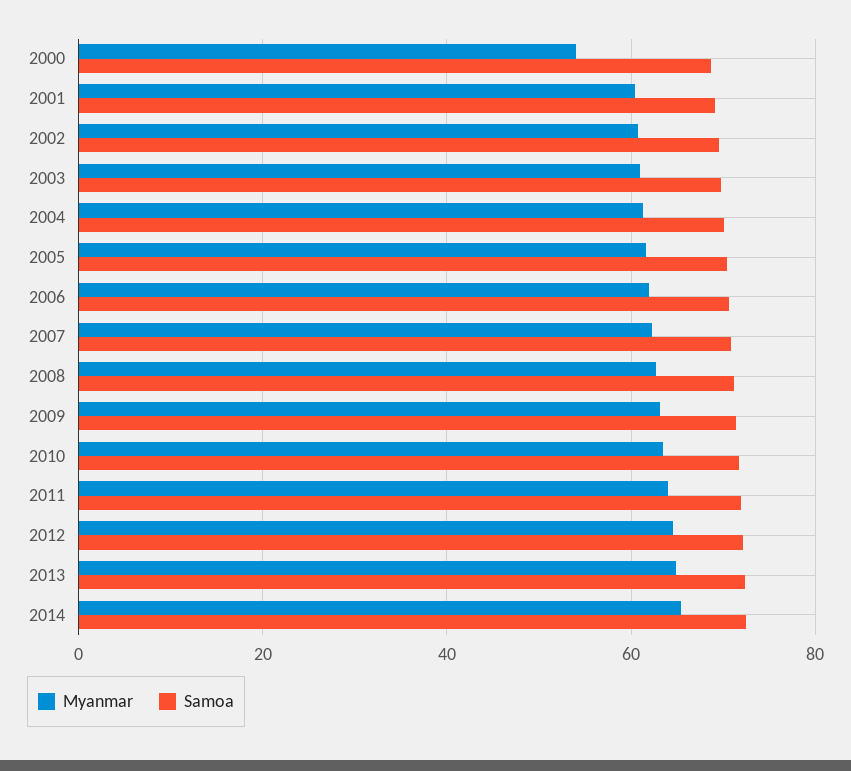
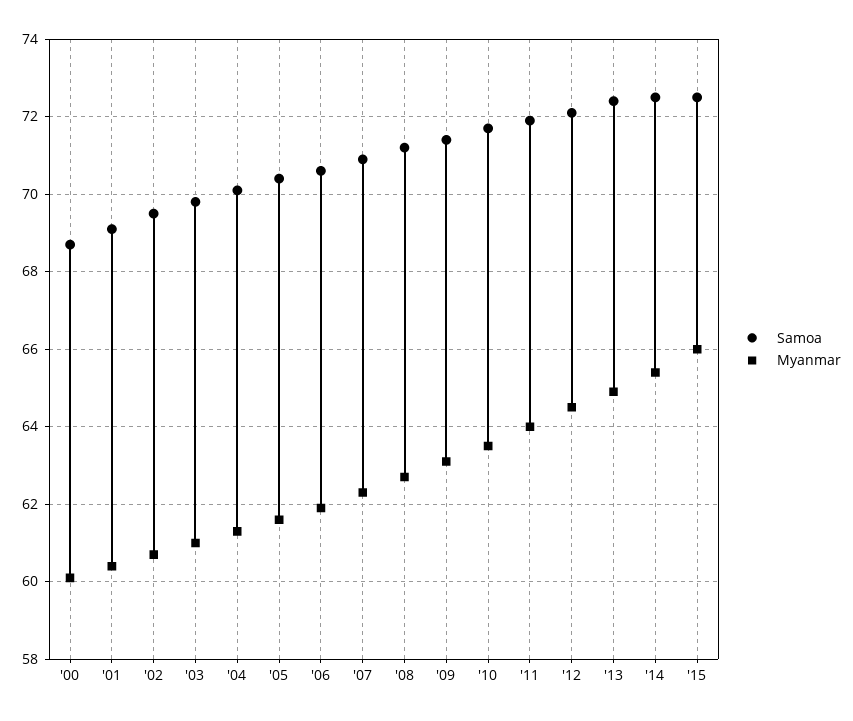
Myanmar, 2000: 54 -> 60
Samoa, '15: none -> 72.5
Myanmar, '15: none -> 66

